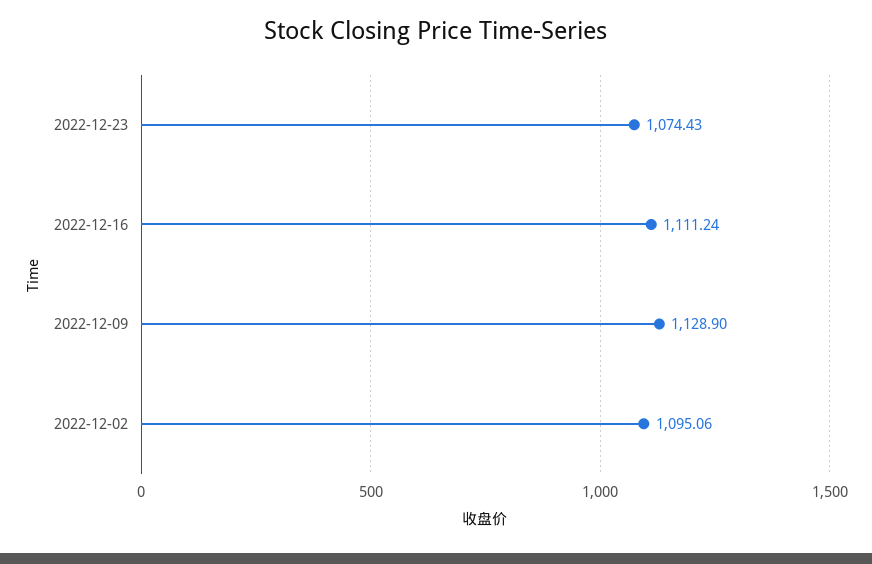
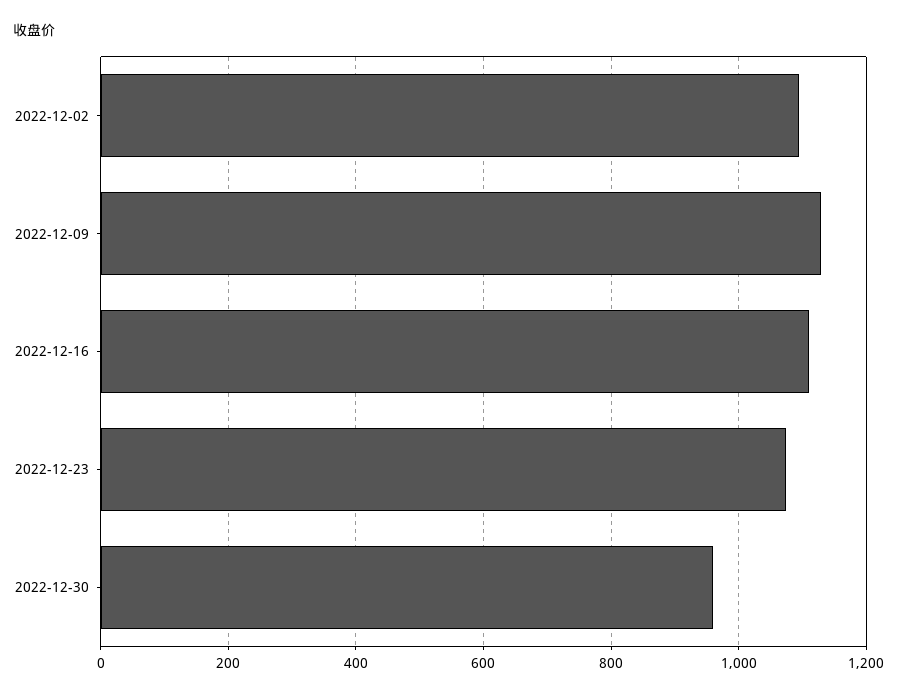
2022-12-30: none -> 960

